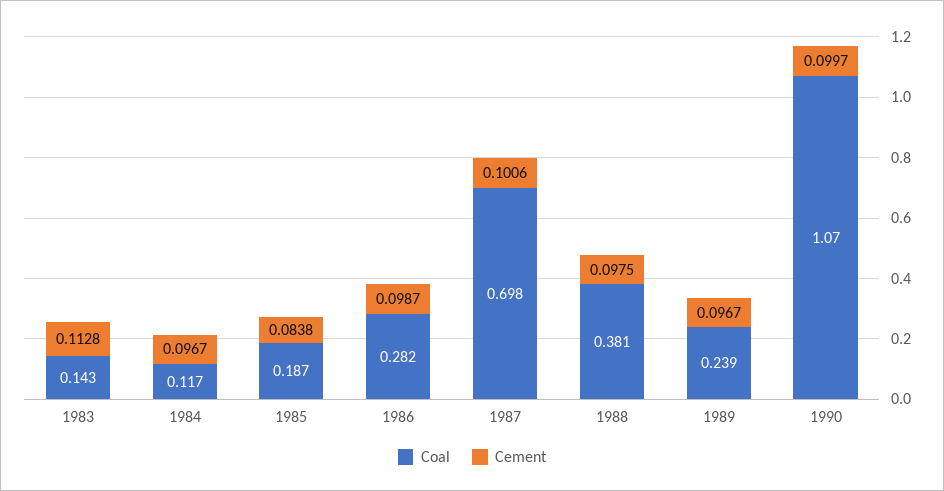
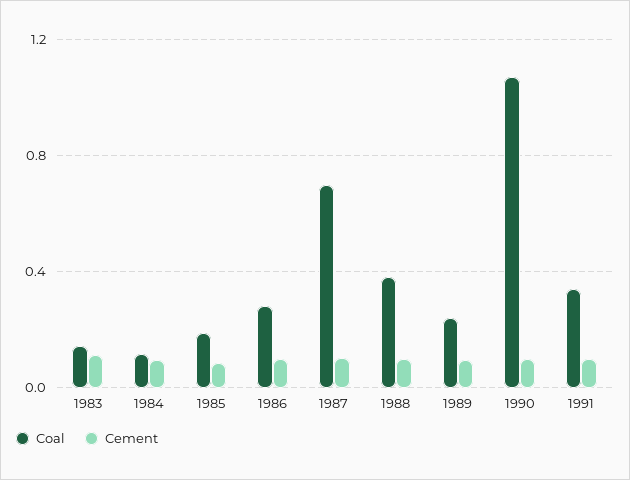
Coal, 1991: none -> 0.35
Cement, 1991: none -> 0.1

